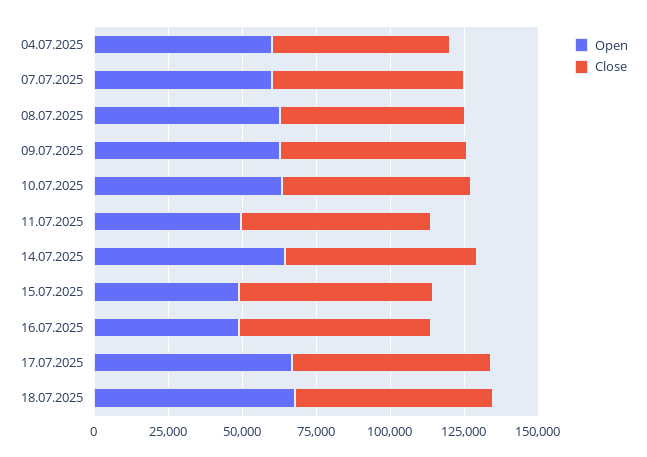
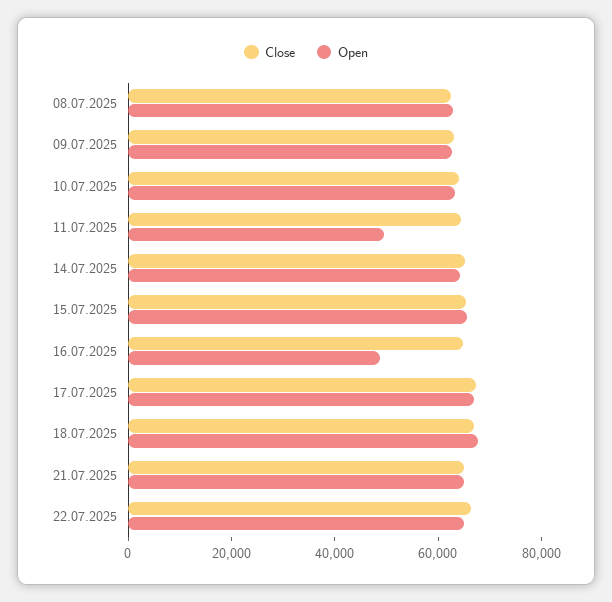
Open, 04.07.2025: 60000 -> none
Close, 04.07.2025: 60000 -> none
Open, 07.07.2025: 60000 -> none
Close, 07.07.2025: 65000 -> none
Open, 15.07.2025: 50000 -> 65000
Close, 21.07.2025: none -> 65000
Open, 21.07.2025: none -> 65000
Close, 22.07.2025: none -> 65000
Open, 22.07.2025: none -> 65000

